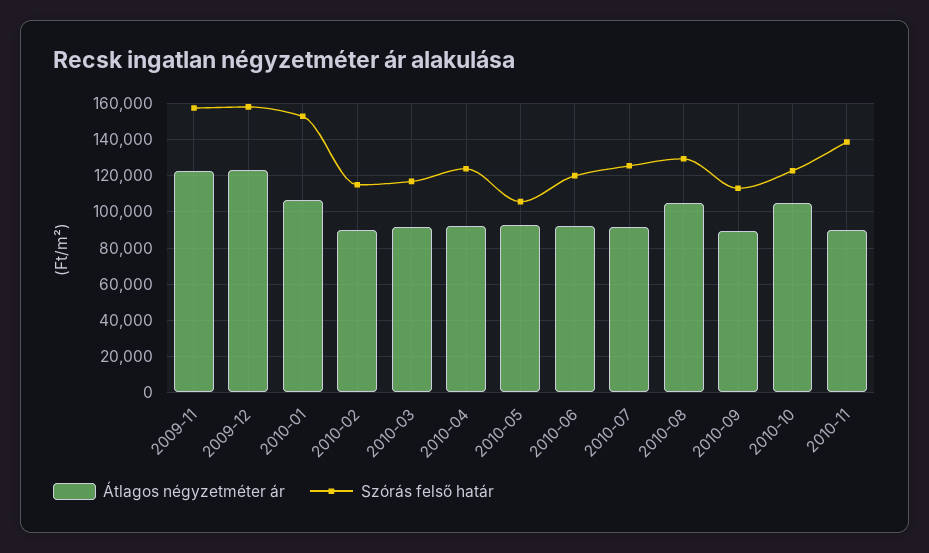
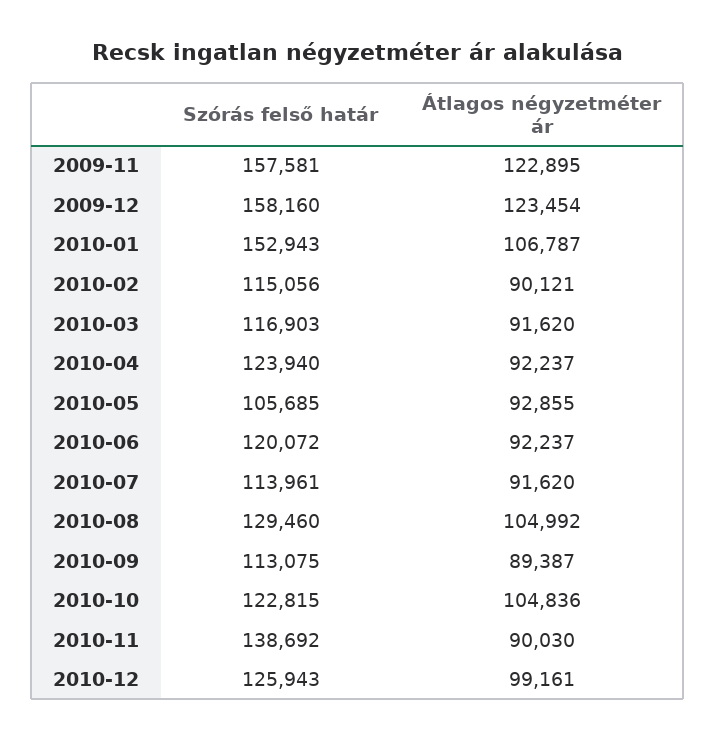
Szórás felső határ, 2010-07: 125000 -> 113961
Szórás felső határ, 2010-12: none -> 125943
Átlagos négyzetméter ár, 2010-12: none -> 99161

